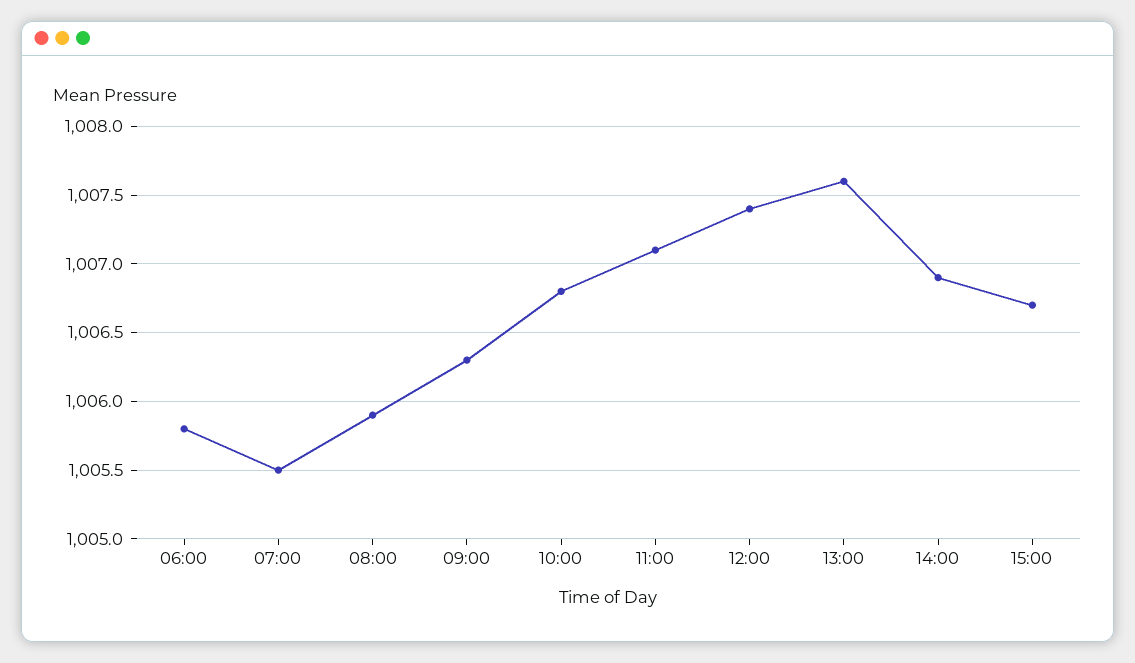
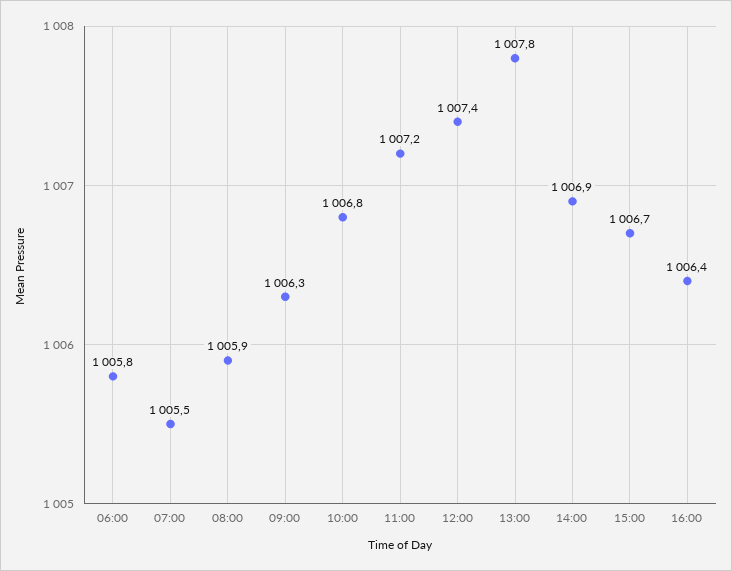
11:00: 1007.1 -> 1007.2
13:00: 1007.6 -> 1007.8
16:00: none -> 1006.4

